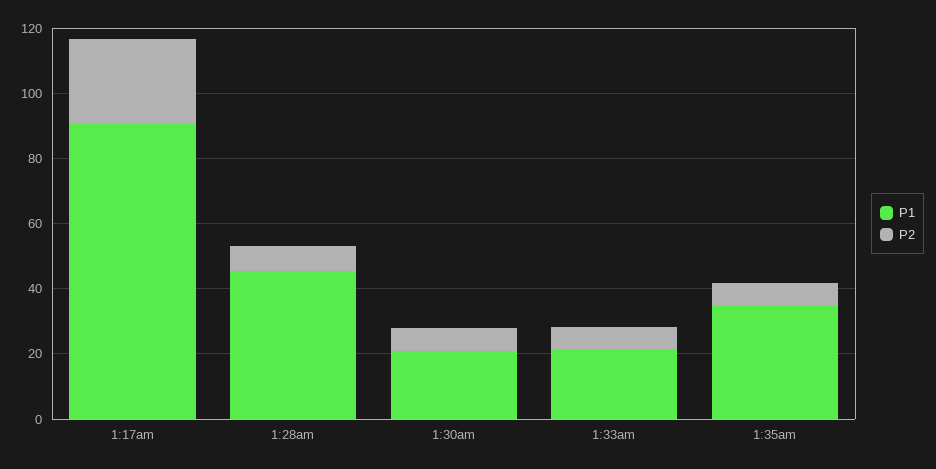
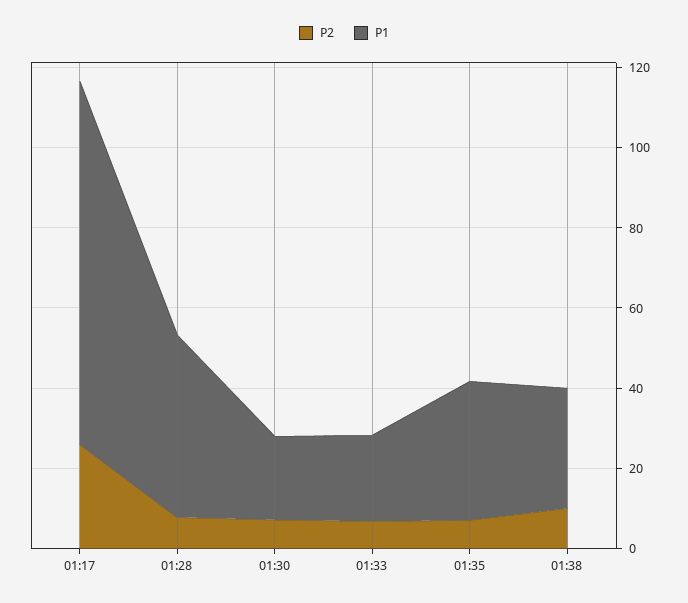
P2, 01:38: none -> 10
P1, 01:38: none -> 30

